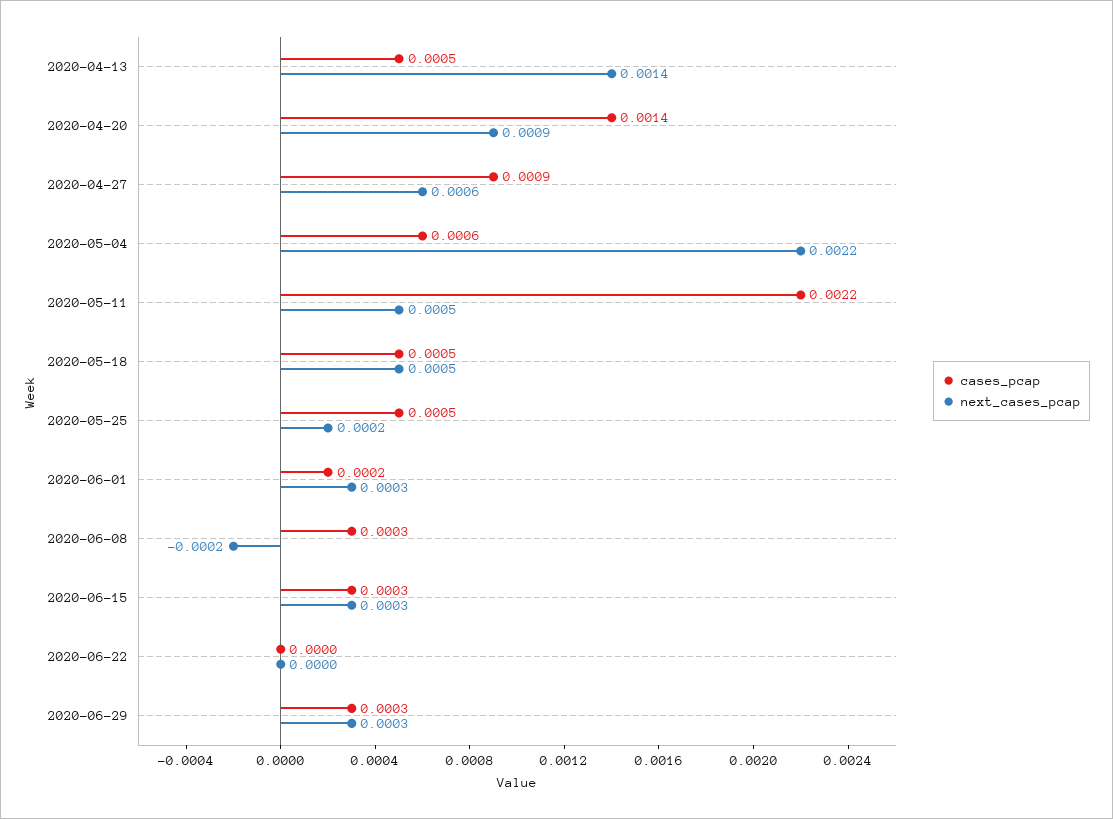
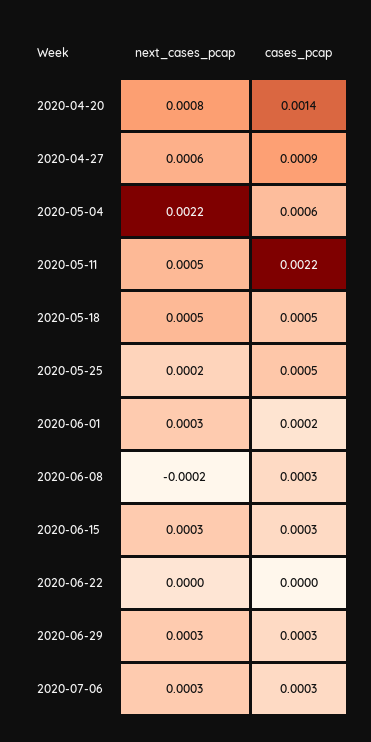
cases_pcap, 2020-04-13: 0.0005 -> none
next_cases_pcap, 2020-04-13: 0.0014 -> none
next_cases_pcap, 2020-04-20: 0.0009 -> 0.0008
next_cases_pcap, 2020-07-06: none -> 0.0003
cases_pcap, 2020-07-06: none -> 0.0003

